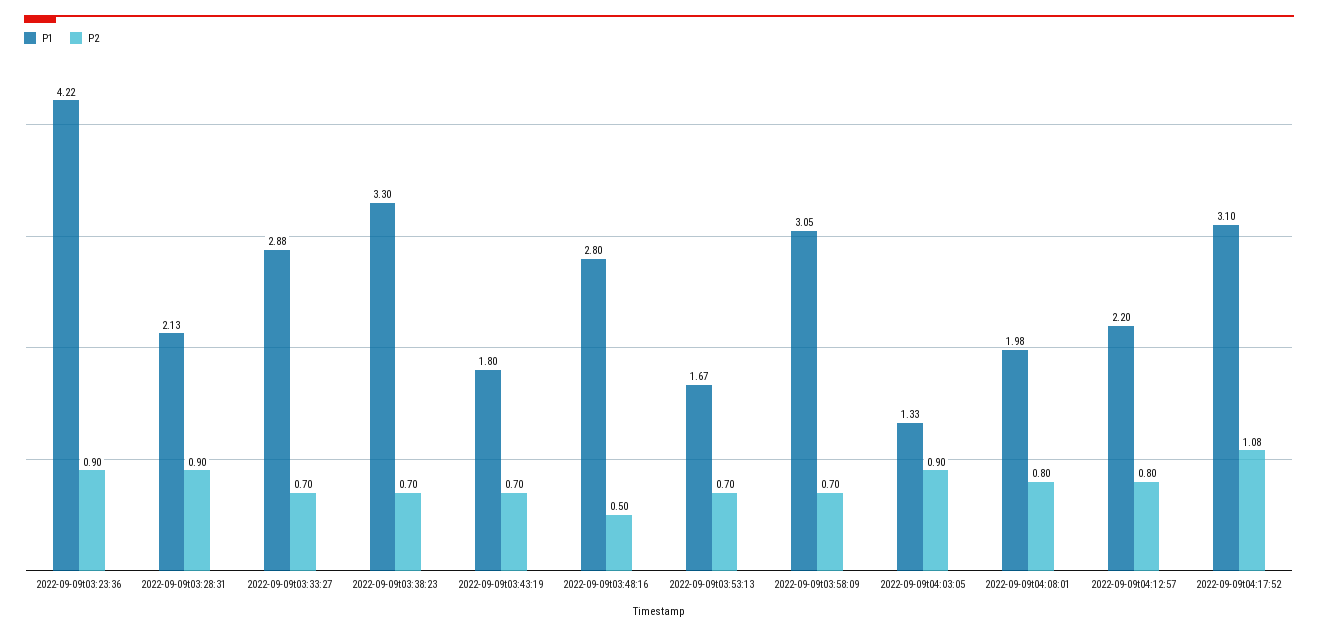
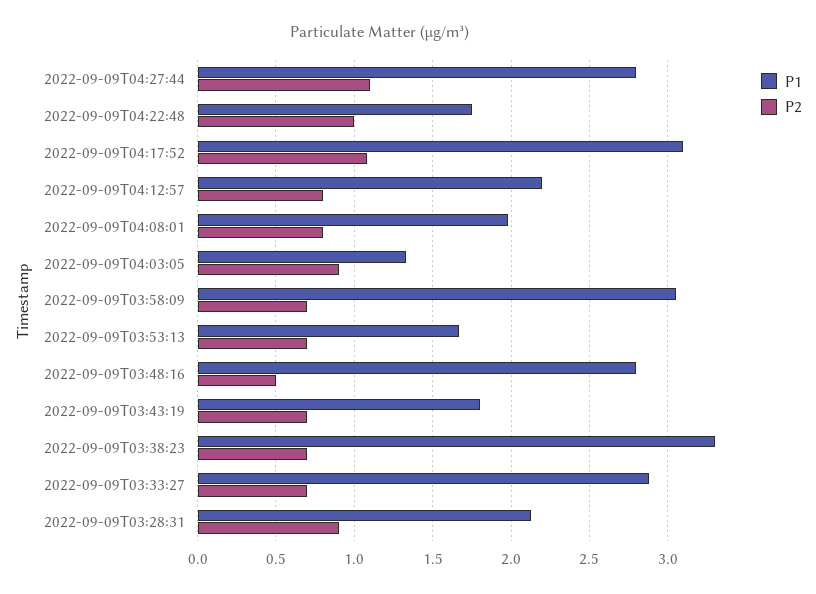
P1, 2022-09-09t03:23:36: 4.22 -> none
P2, 2022-09-09t03:23:36: 0.9 -> none
P1, 2022-09-09T04:27:44: none -> 2.8
P2, 2022-09-09T04:27:44: none -> 1.1
P1, 2022-09-09T04:22:48: none -> 1.75
P2, 2022-09-09T04:22:48: none -> 1

